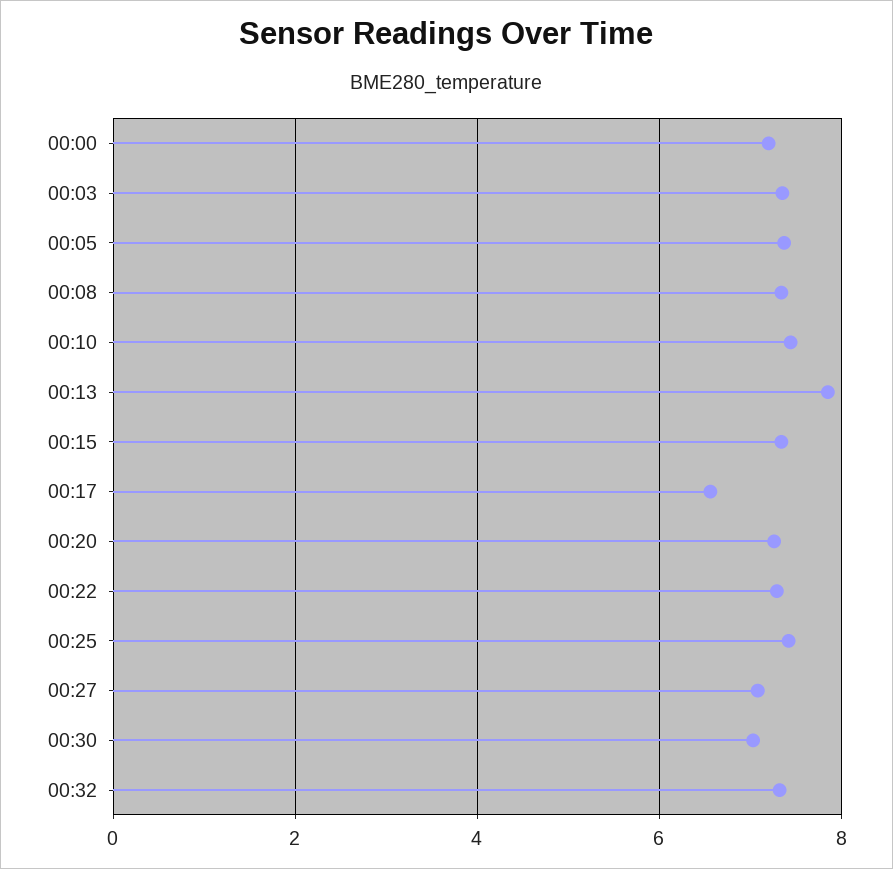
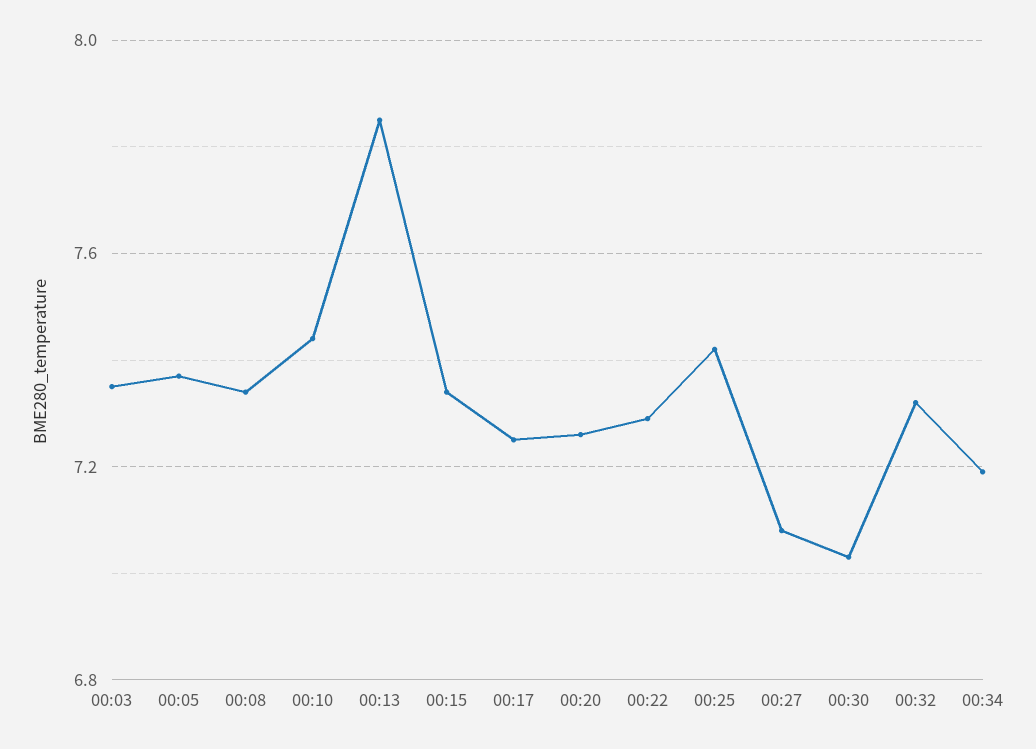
00:00: 7.2 -> none
00:17: 6.6 -> 7.25
00:34: none -> 7.2

